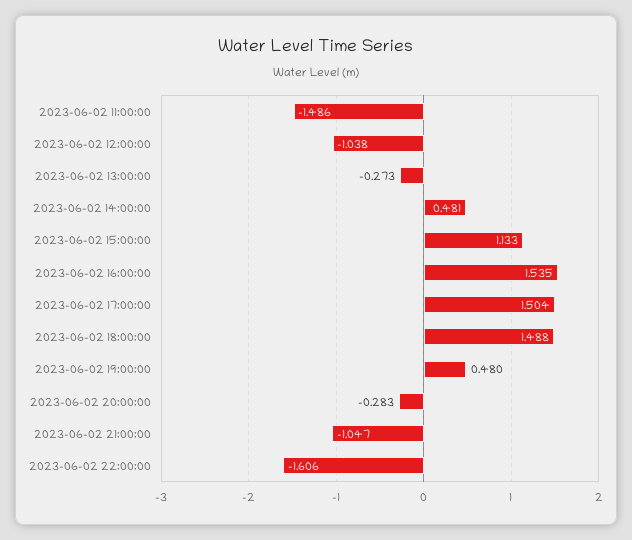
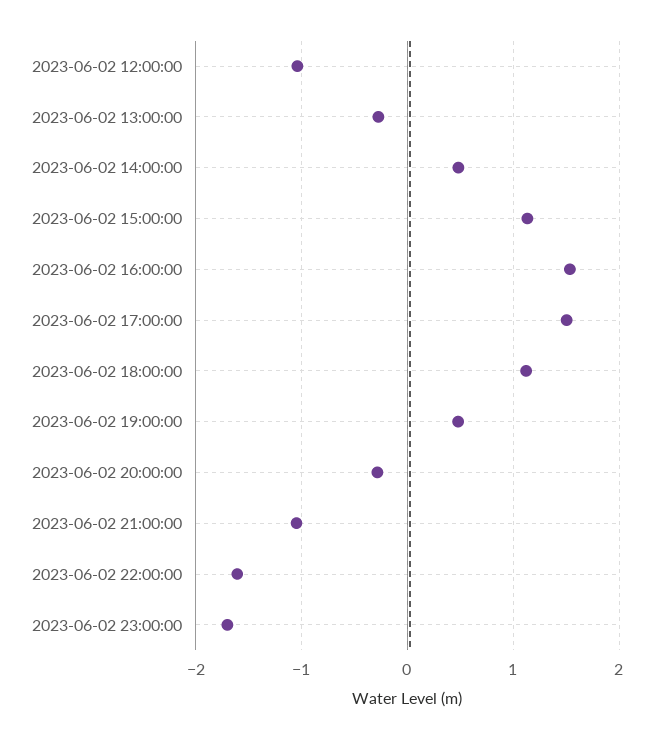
2023-06-02 11:00:00: -1.486 -> none
2023-06-02 18:00:00: 1.488 -> 1.1
2023-06-02 23:00:00: none -> -1.7

